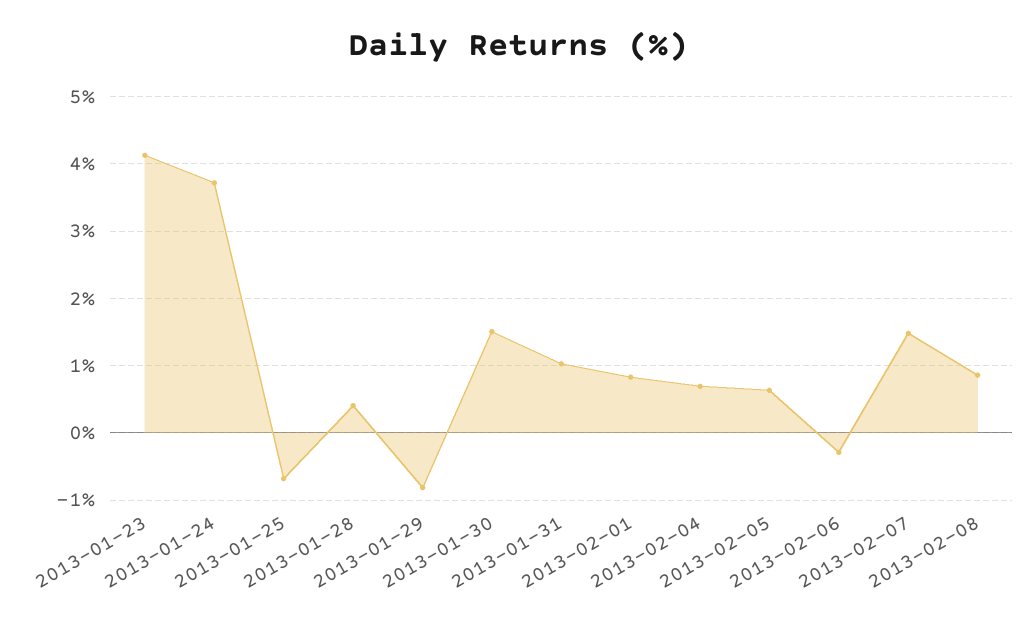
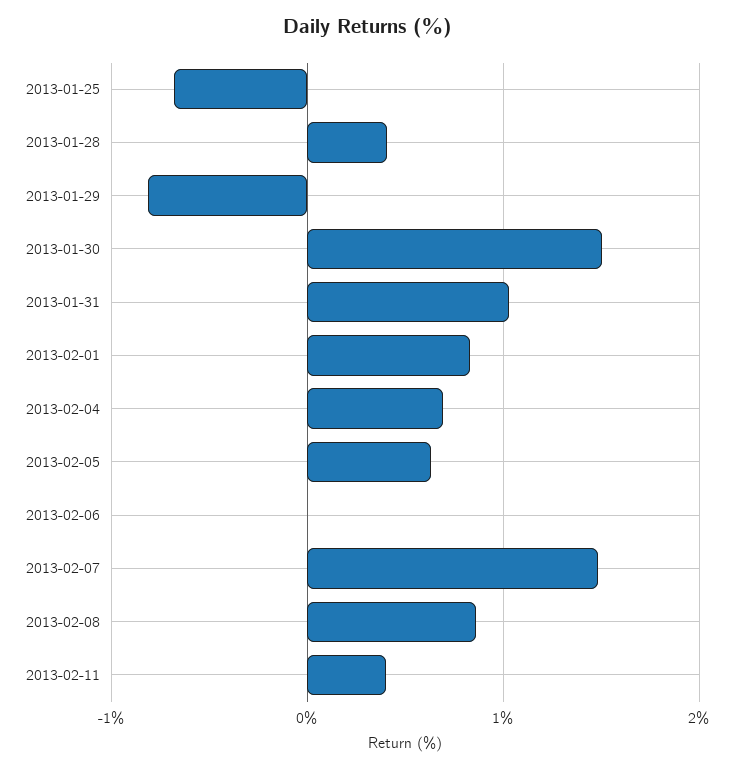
2013-01-23: 4.1 -> none
2013-01-24: 3.7 -> none
2013-02-06: -0.3 -> 0
2013-02-11: none -> 0.4

